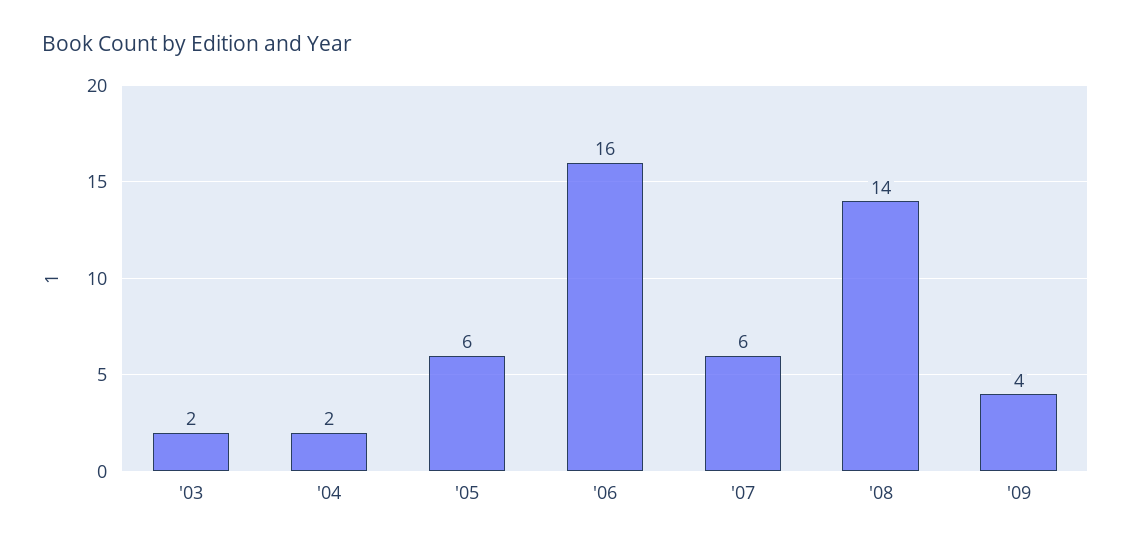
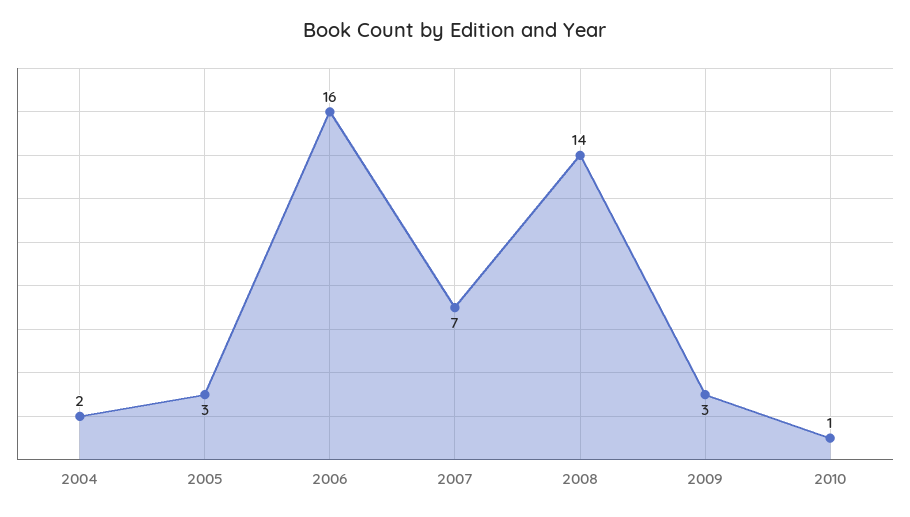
'03: 2 -> none
'05: 6 -> 3
'07: 6 -> 7
'09: 4 -> 3
2010: none -> 1

